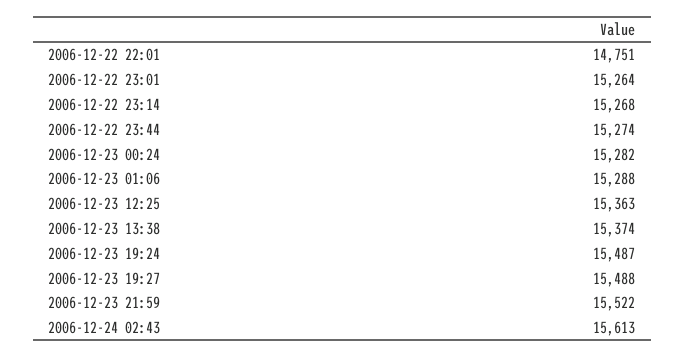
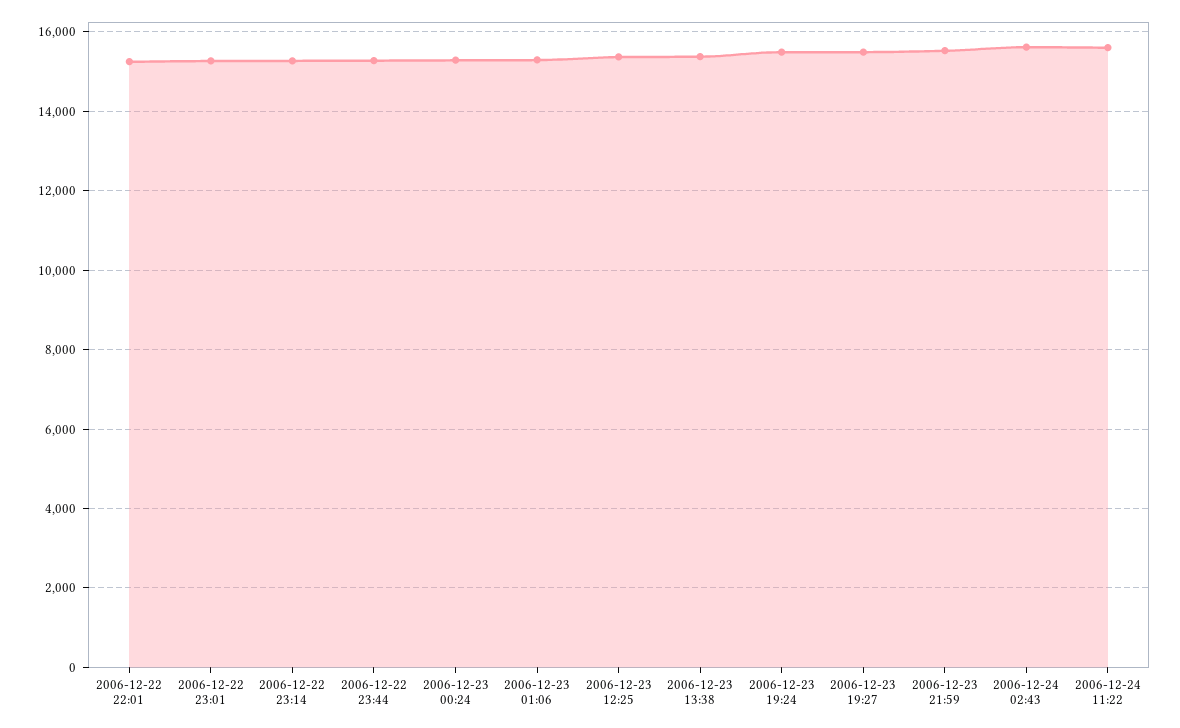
2006-12-22 22:01: 14751 -> 15200
2006-12-24 11:22: none -> 15600

